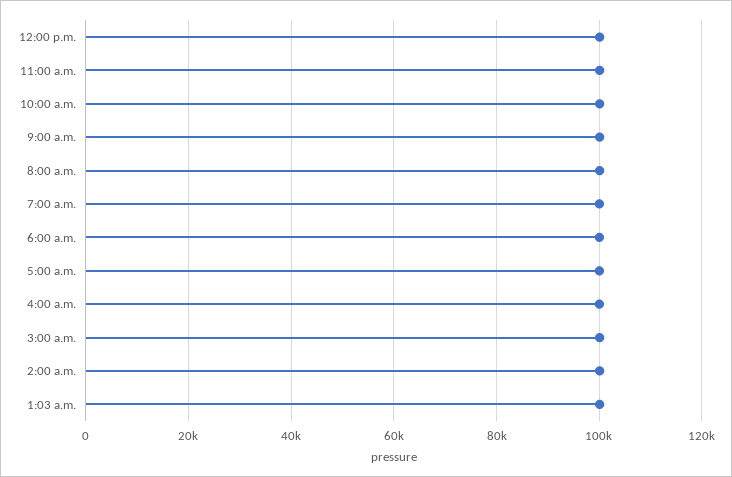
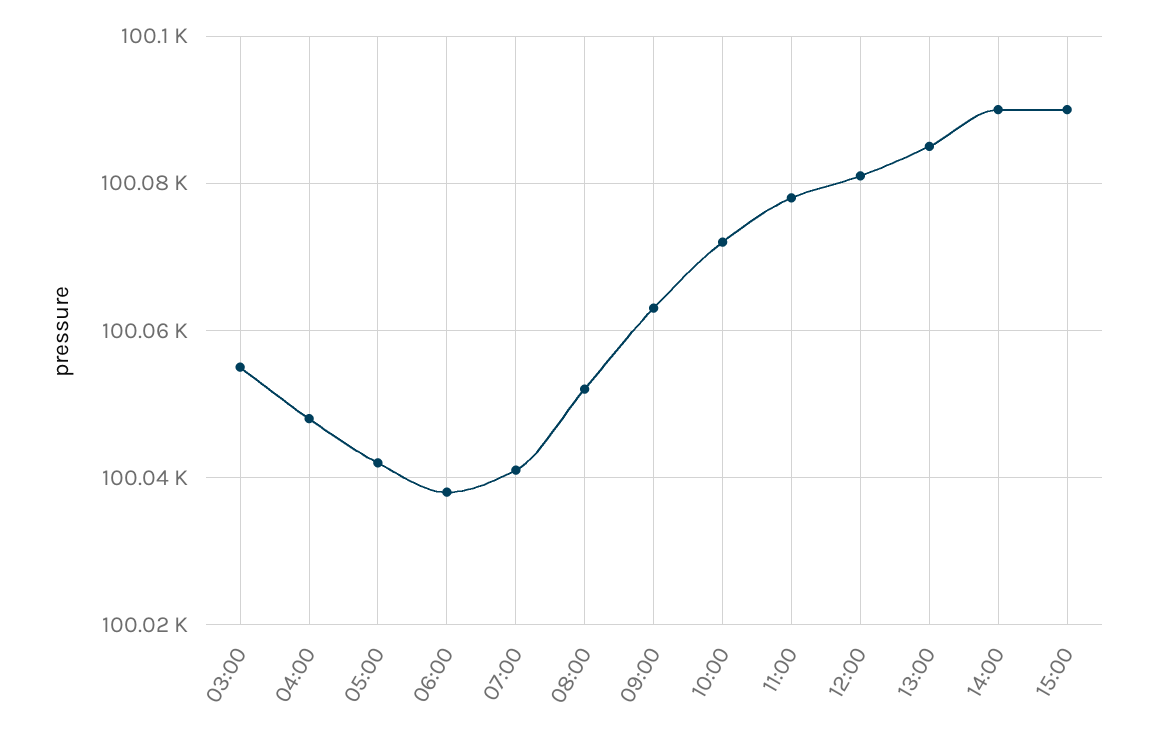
2:00 a.m.: 100000 -> none
1:03 a.m.: 100000 -> none
13:00: none -> 100085
14:00: none -> 100090
15:00: none -> 100090

